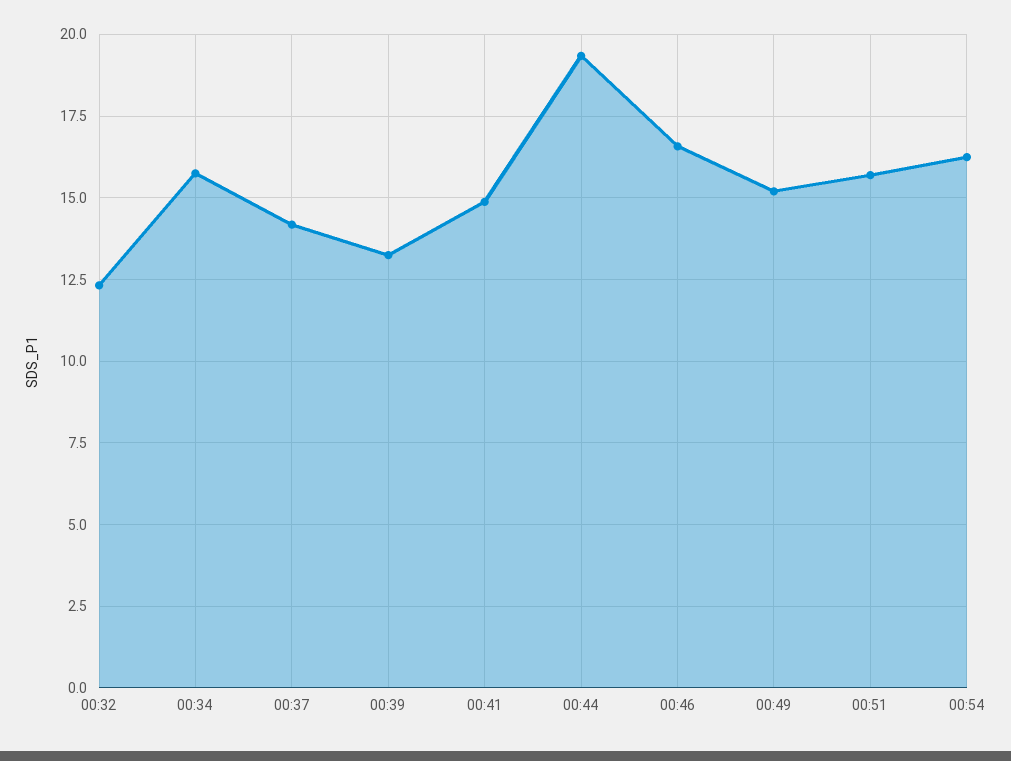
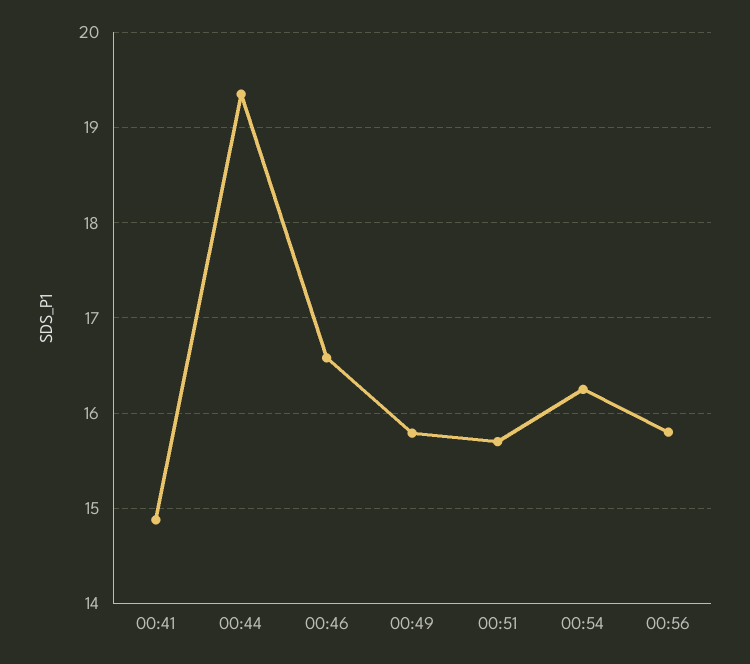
00:32: 12.25 -> none
00:34: 15.75 -> none
00:37: 14.25 -> none
00:39: 13.25 -> none
00:49: 15.25 -> 15.8
00:56: none -> 15.8

